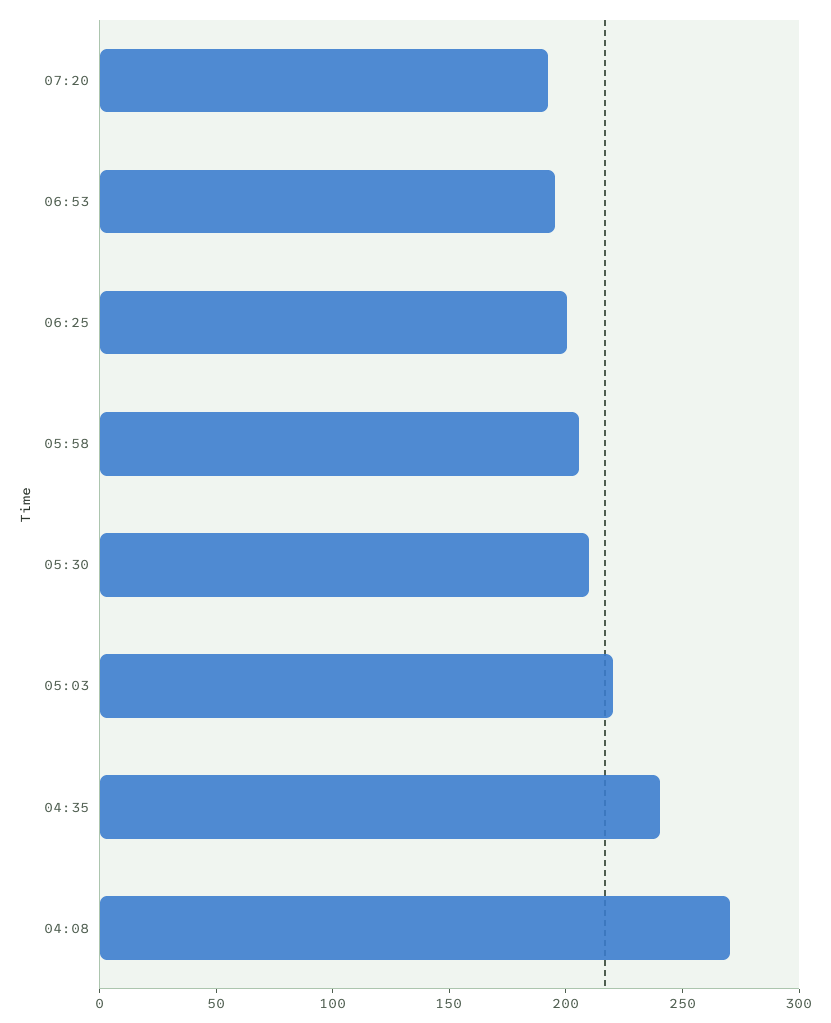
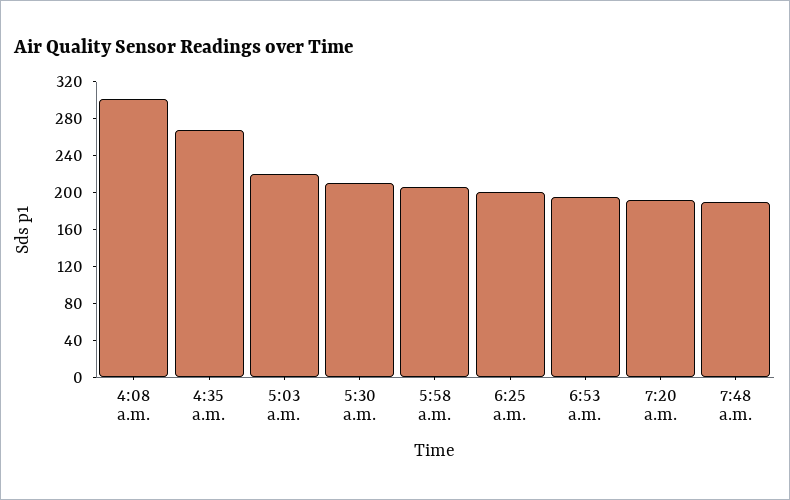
04:35: 240 -> 270
04:08: 270 -> 300
7:48 a.m.: none -> 190

